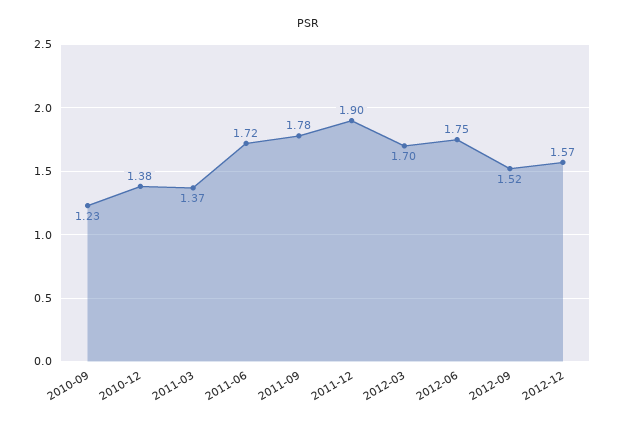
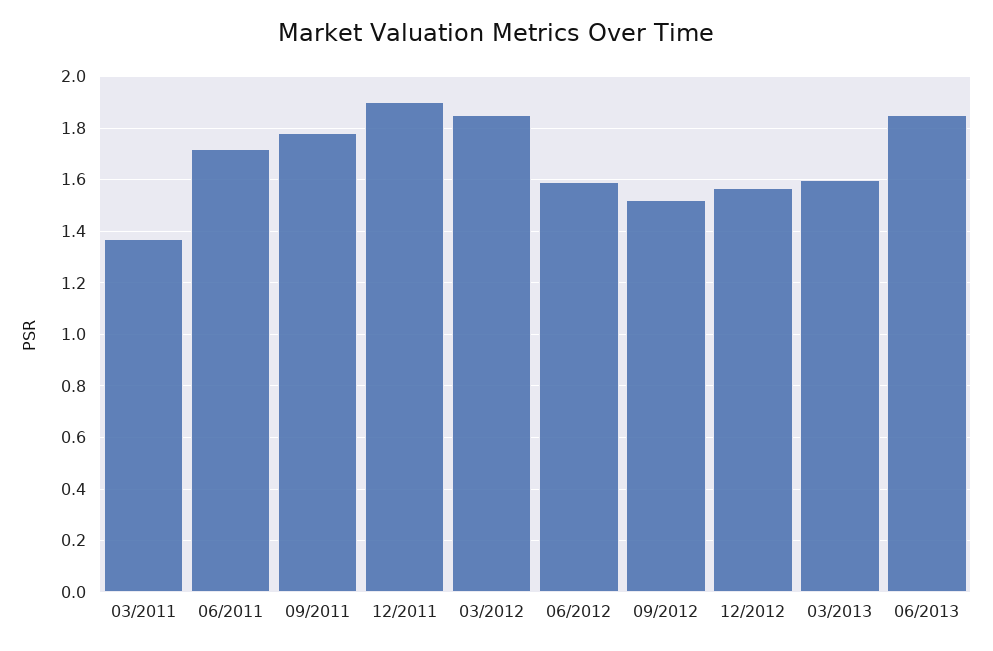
2010-09: 1.23 -> none
2010-12: 1.38 -> none
2012-03: 1.7 -> 1.85
2012-06: 1.75 -> 1.6
03/2013: none -> 1.6
06/2013: none -> 1.85

